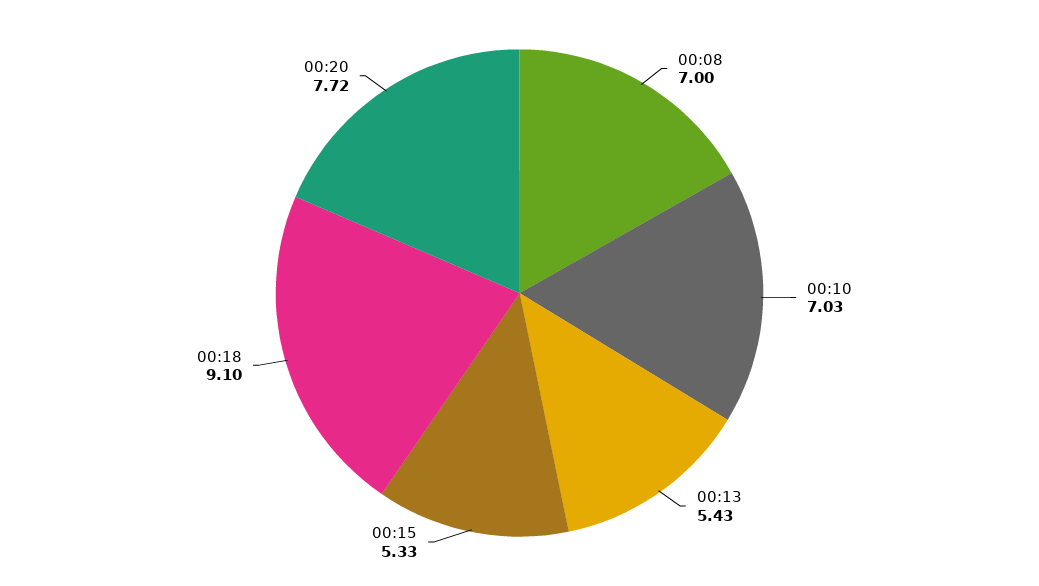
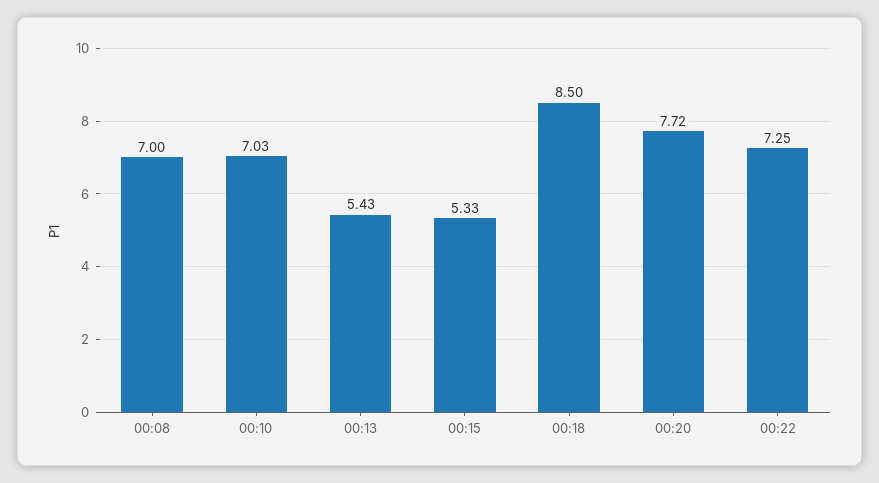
00:18: 9.1 -> 8.5
00:22: none -> 7.25

